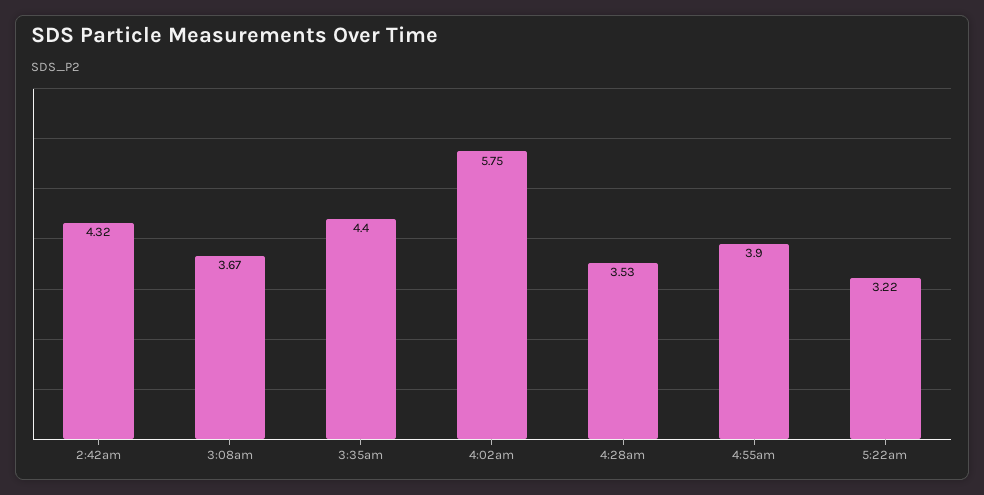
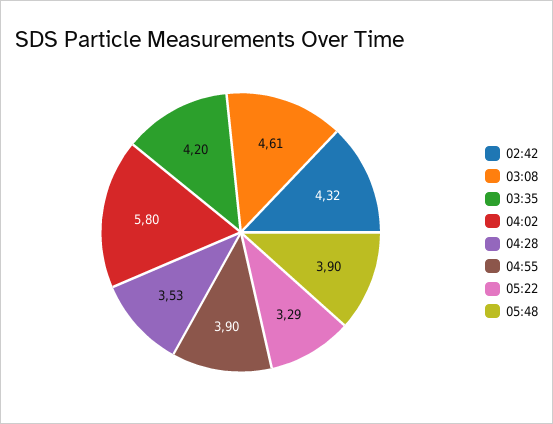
3:08am: 3.67 -> 4.61
3:35am: 4.4 -> 4.2
4:02am: 5.75 -> 5.8
5:22am: 3.22 -> 3.29
05:48: none -> 3.9

